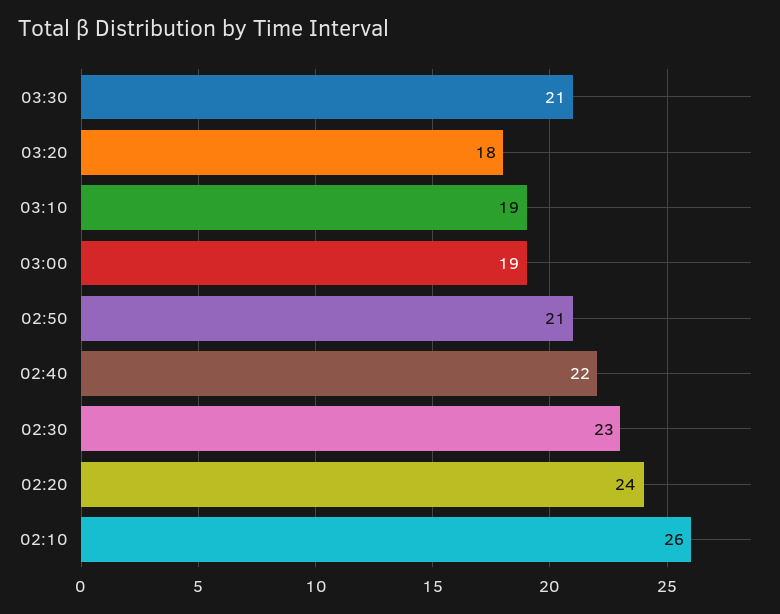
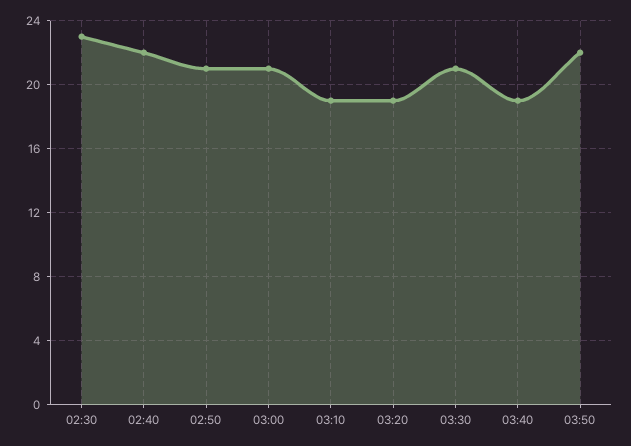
03:20: 18 -> 19
03:00: 19 -> 21
02:20: 24 -> none
02:10: 26 -> none
03:40: none -> 19
03:50: none -> 22

